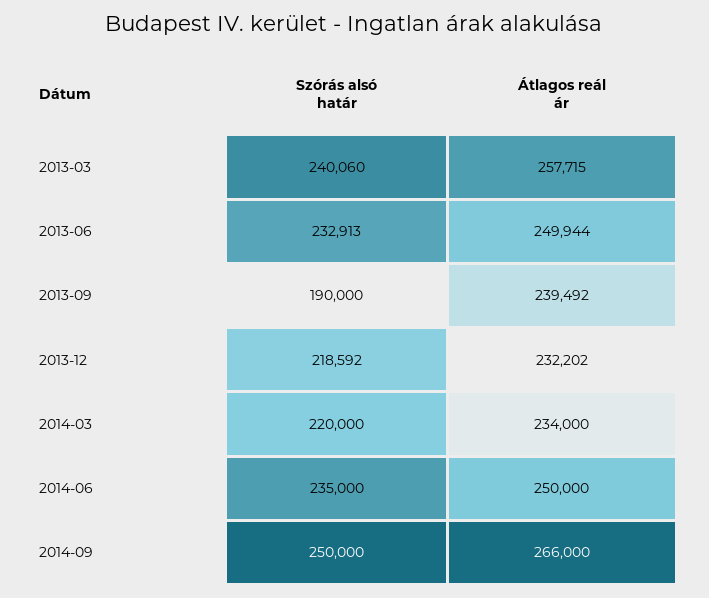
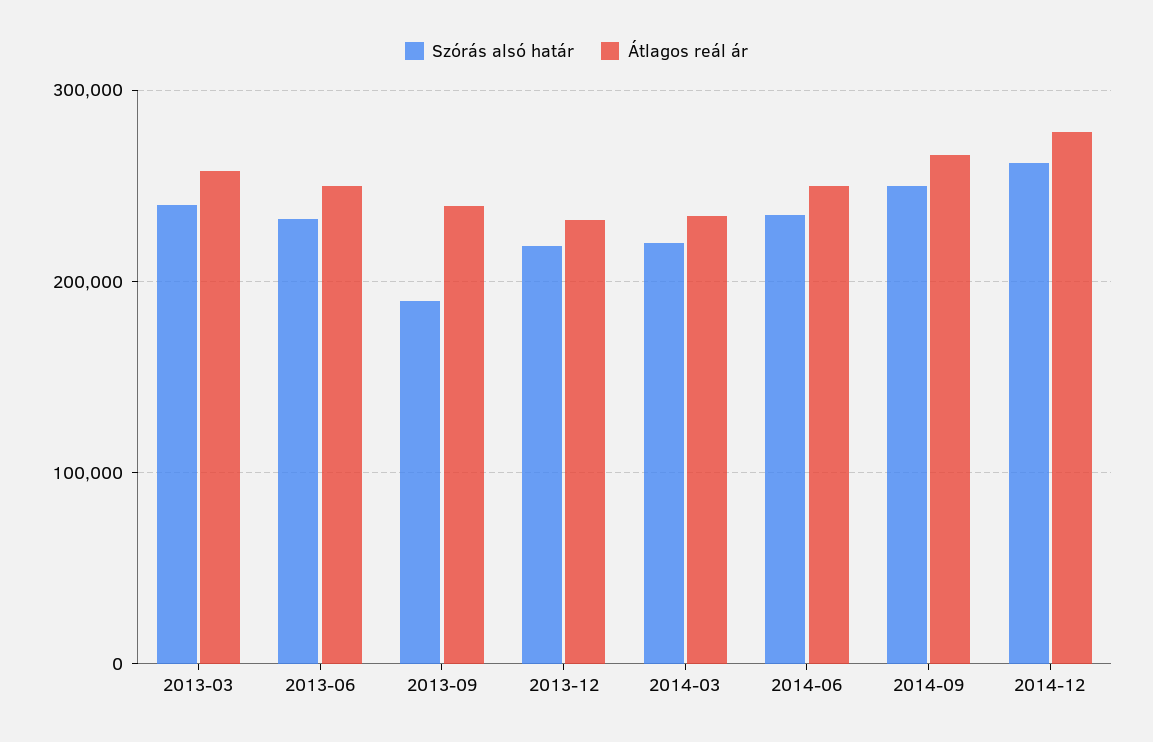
Szórás alsó határ, 2014-12: none -> 260000
Átlagos reál ár, 2014-12: none -> 280000

